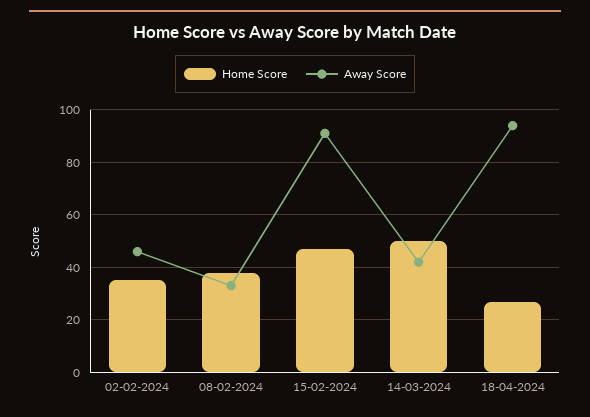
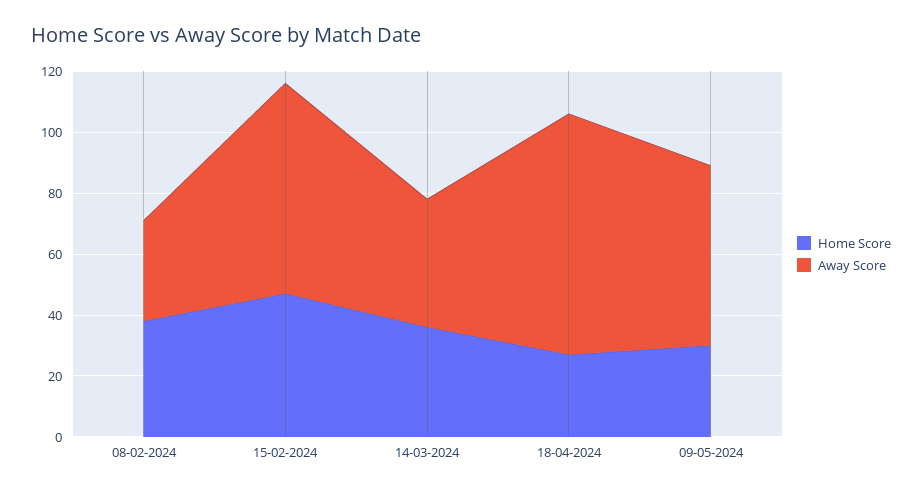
Home Score, 02-02-2024: 35 -> none
Away Score, 02-02-2024: 45 -> none
Away Score, 15-02-2024: 90 -> 70
Home Score, 14-03-2024: 50 -> 35
Away Score, 18-04-2024: 95 -> 80
Home Score, 09-05-2024: none -> 30
Away Score, 09-05-2024: none -> 60

